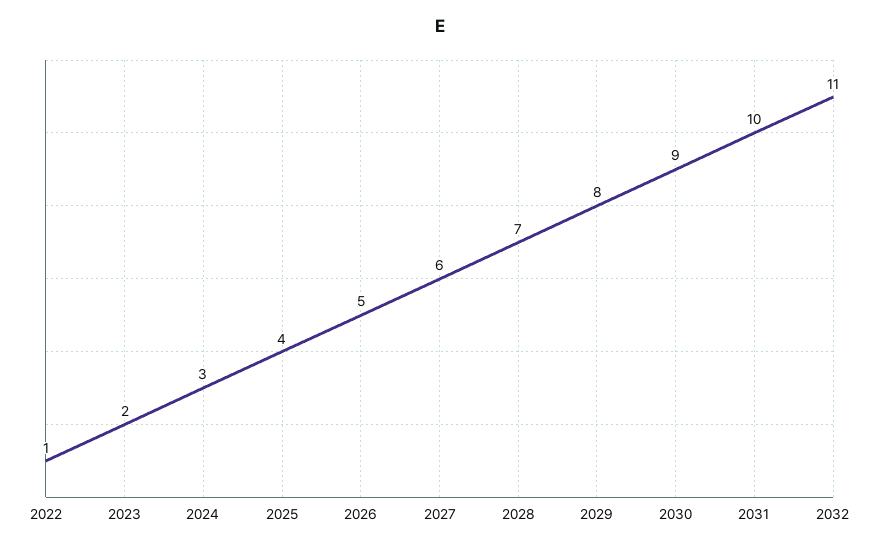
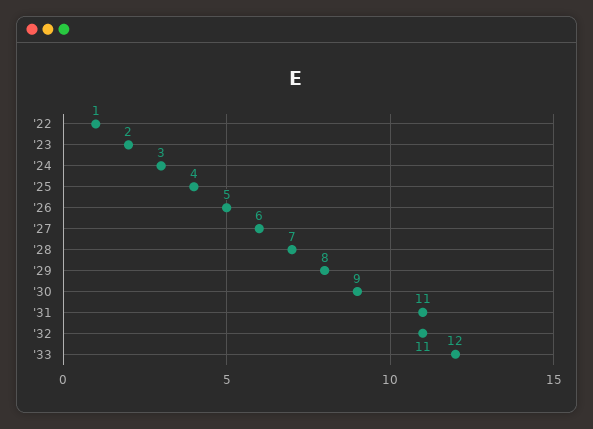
2031: 10 -> 11
'33: none -> 12

